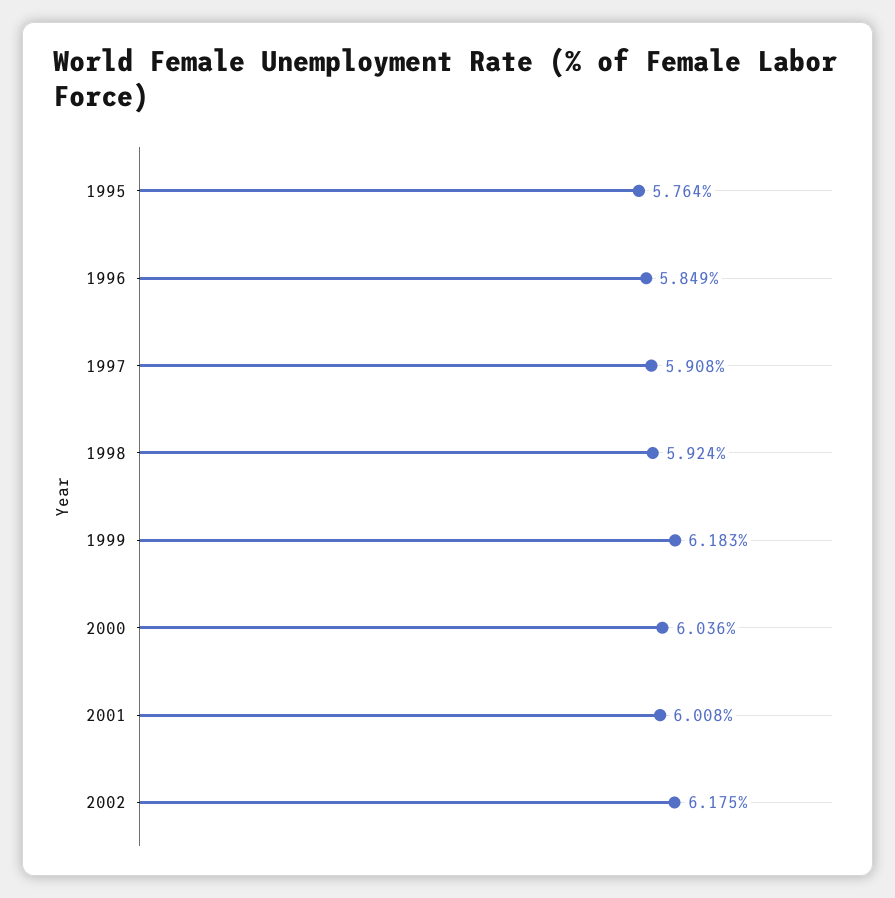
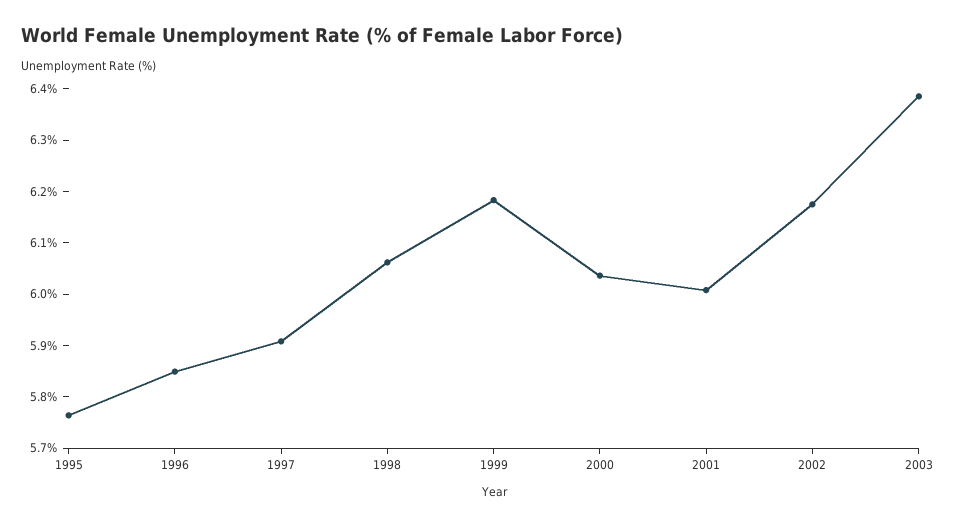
1998: 5.924 -> 6.06
2003: none -> 6.38

